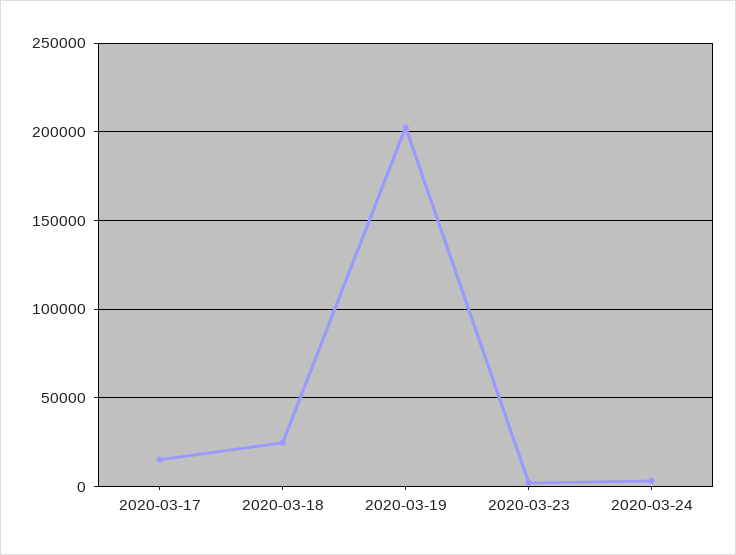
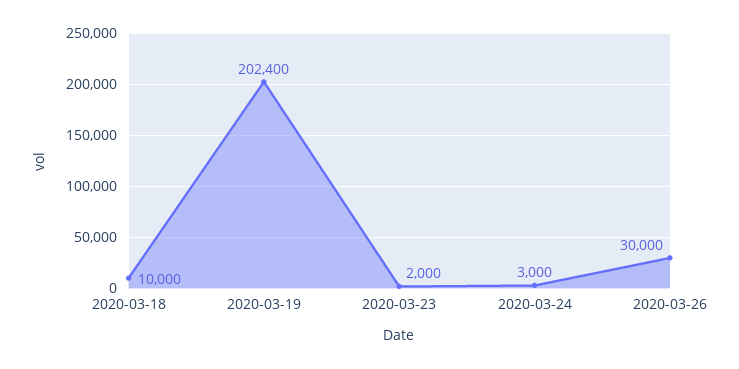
2020-03-17: 15000 -> none
2020-03-18: 25000 -> 10000
2020-03-26: none -> 30000

